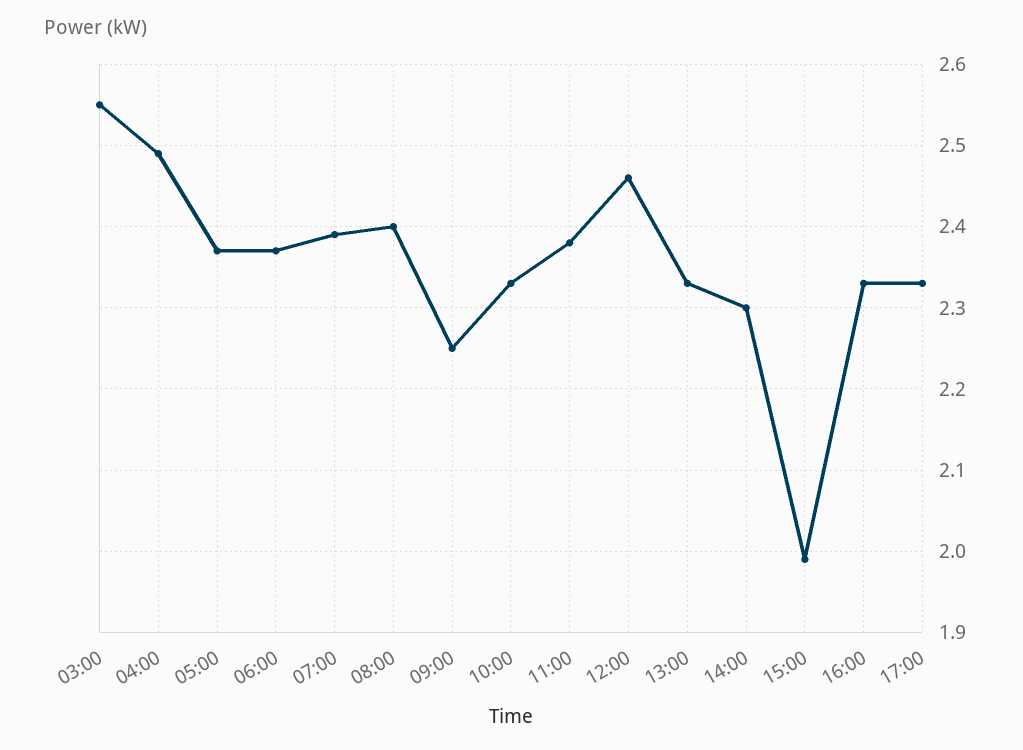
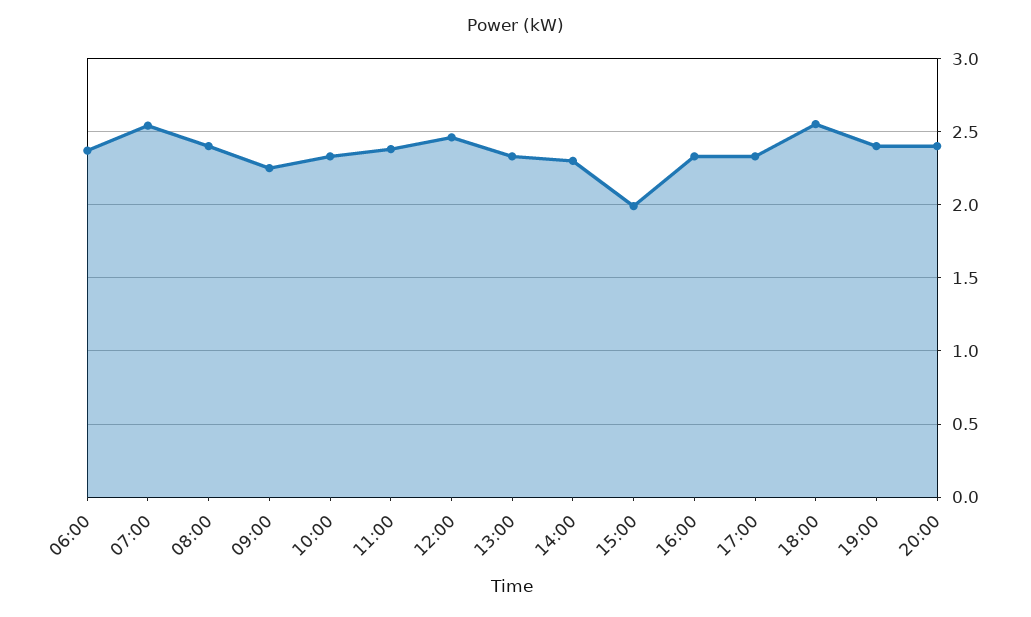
03:00: 2.55 -> none
04:00: 2.49 -> none
05:00: 2.37 -> none
07:00: 2.39 -> 2.55
18:00: none -> 2.55
19:00: none -> 2.4
20:00: none -> 2.4

